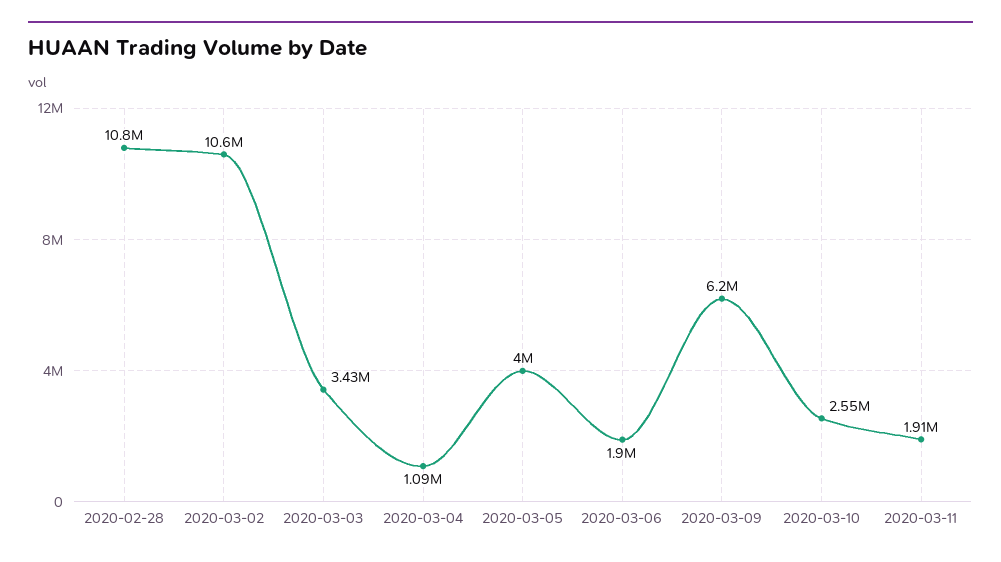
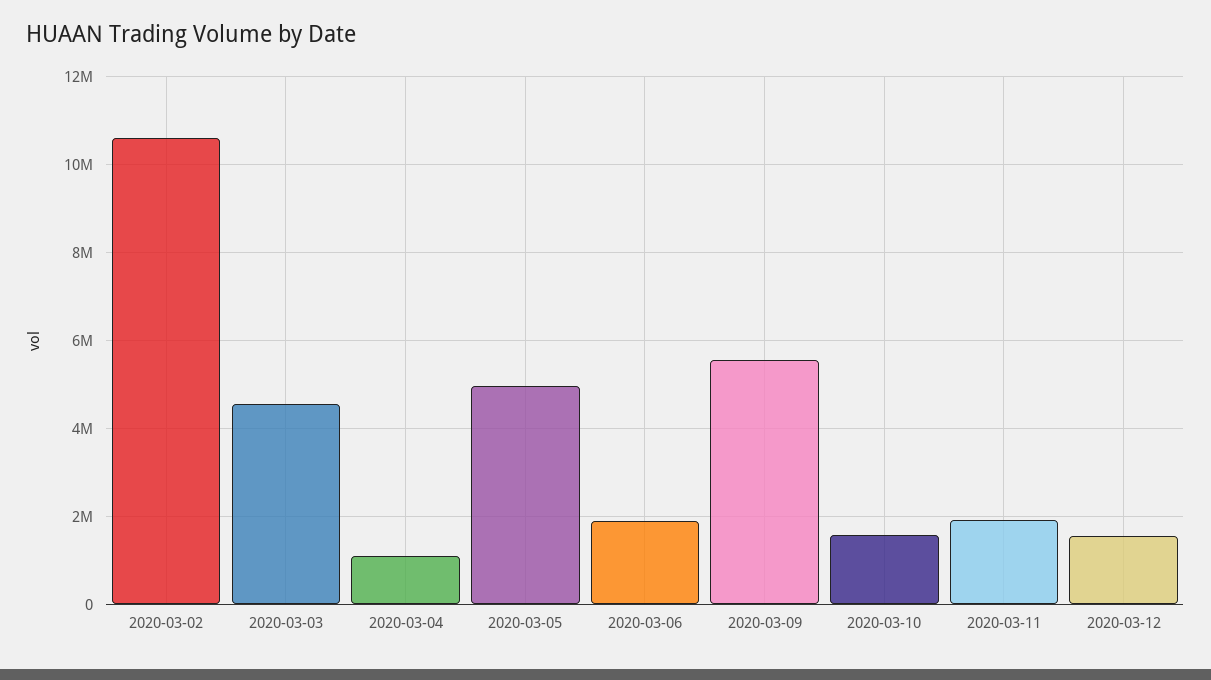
2020-02-28: 10800000 -> none
2020-03-03: 3430000 -> 4600000
2020-03-05: 4000000 -> 5000000
2020-03-09: 6200000 -> 5600000
2020-03-10: 2550000 -> 1600000
2020-03-12: none -> 1600000

